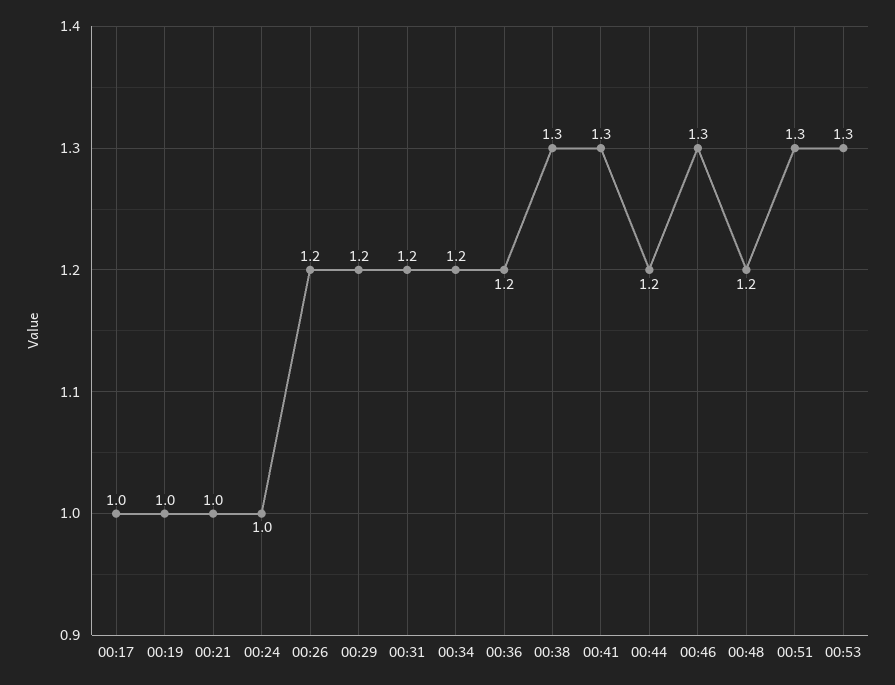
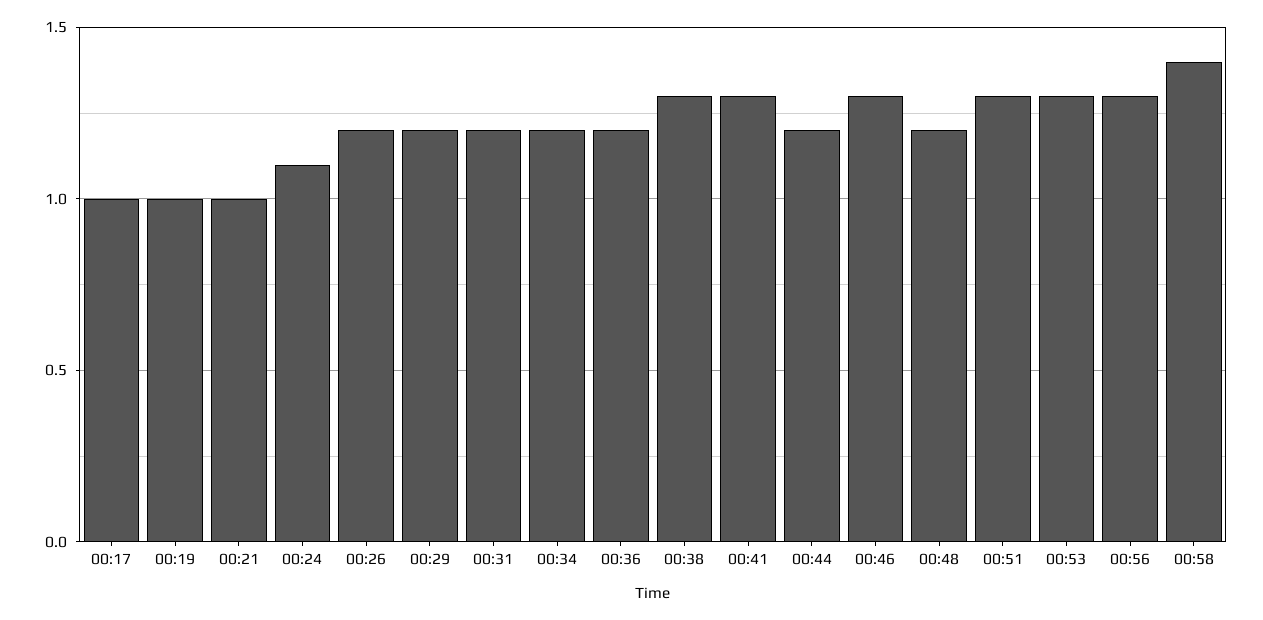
00:24: 1 -> 1.1
00:56: none -> 1.3
00:58: none -> 1.4

